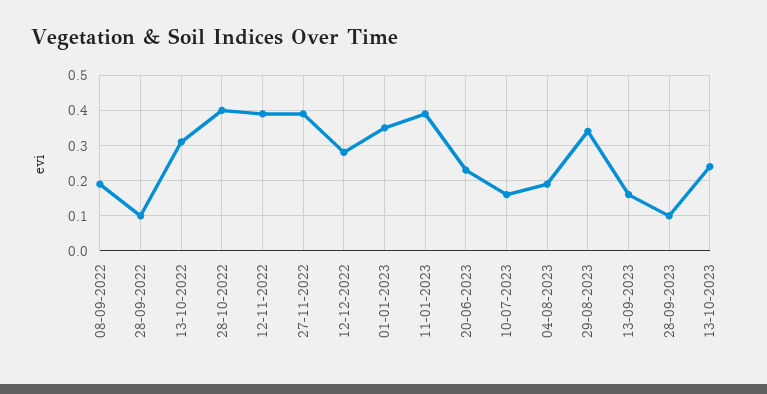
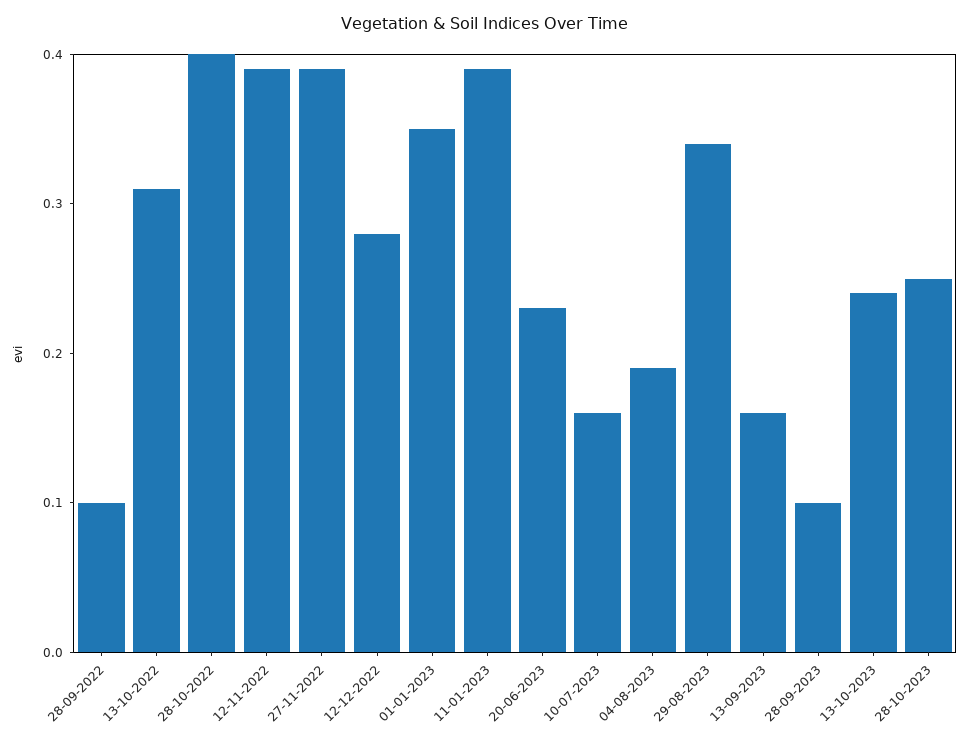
08-09-2022: 0.2 -> none
28-10-2023: none -> 0.25

